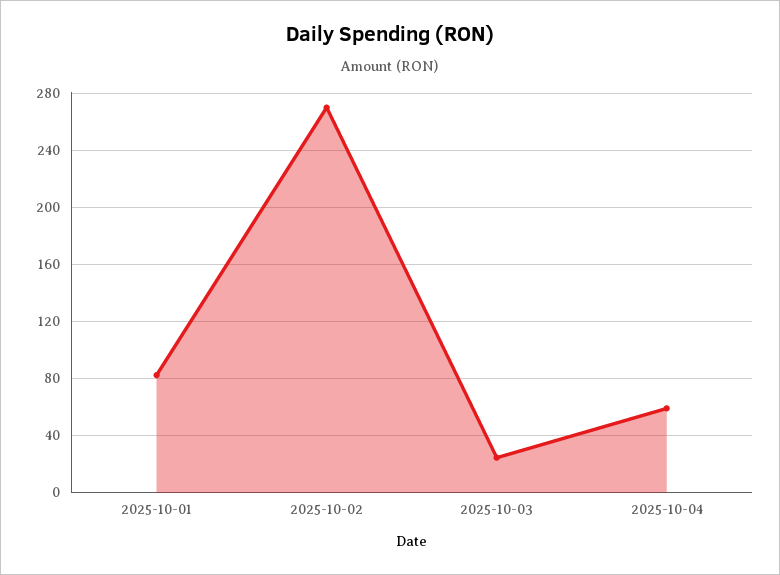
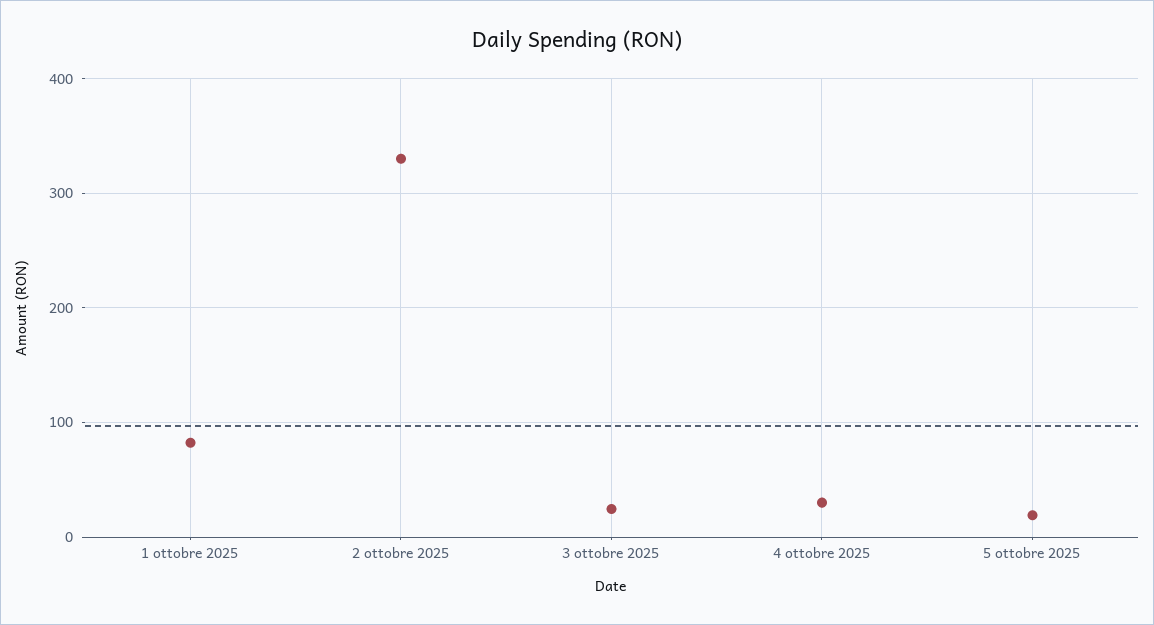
2025-10-02: 270 -> 330
2025-10-04: 60 -> 30
5 ottobre 2025: none -> 20

